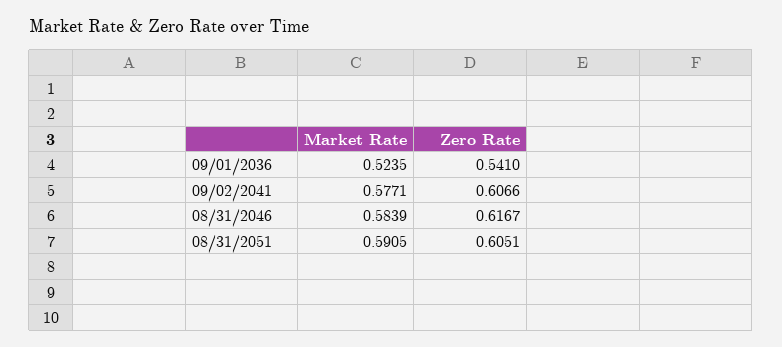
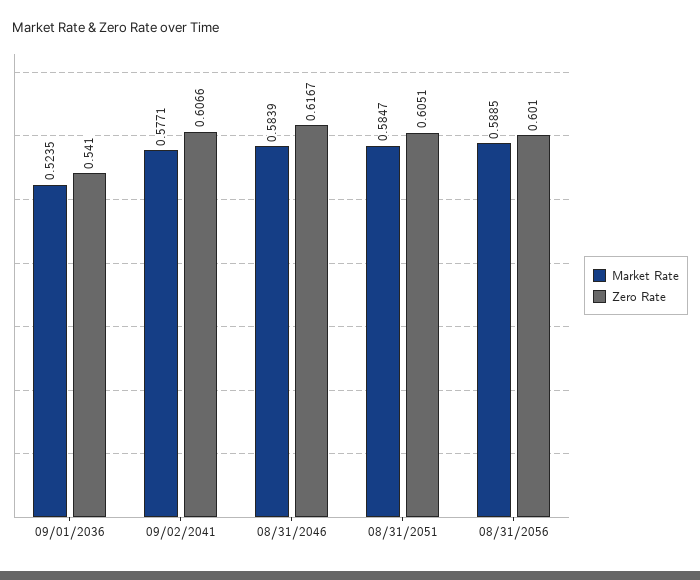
Market Rate, 08/31/2051: 0.5905 -> 0.5847
Market Rate, 08/31/2056: none -> 0.5885
Zero Rate, 08/31/2056: none -> 0.601

